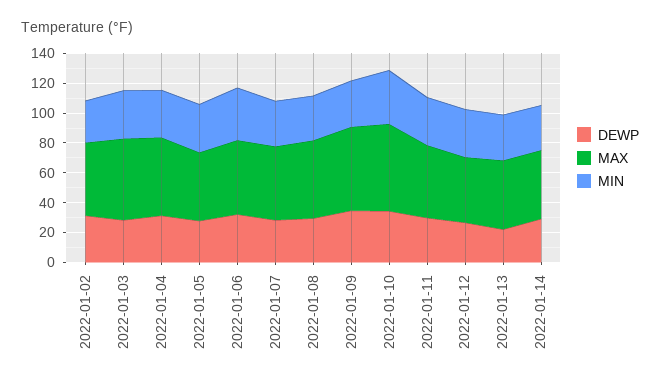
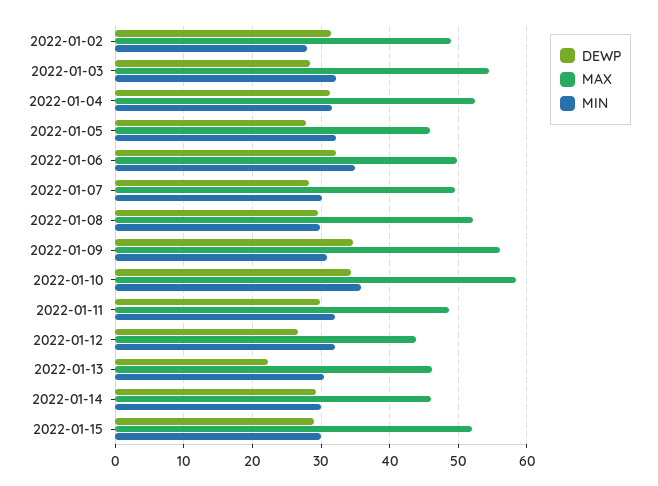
DEWP, 2022-01-15: none -> 29
MAX, 2022-01-15: none -> 52
MIN, 2022-01-15: none -> 30

